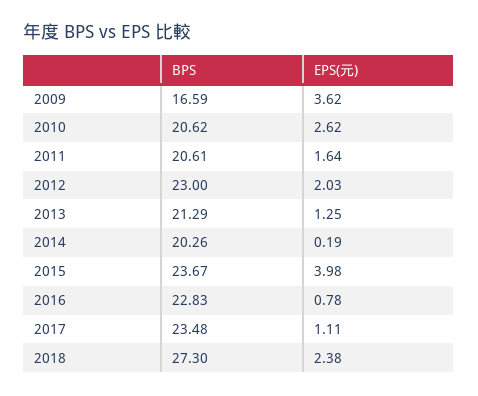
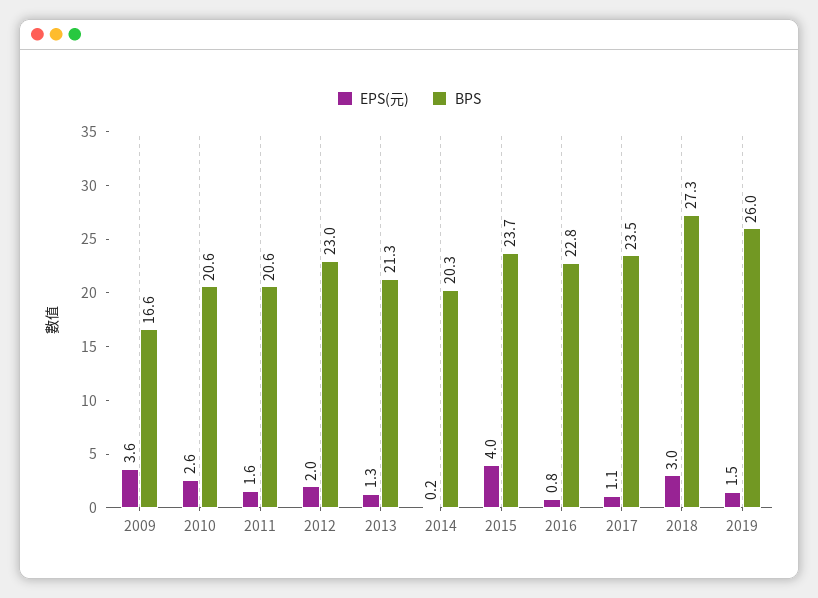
EPS(元), 2018: 2.38 -> 3
EPS(元), 2019: none -> 1.5
BPS, 2019: none -> 26

